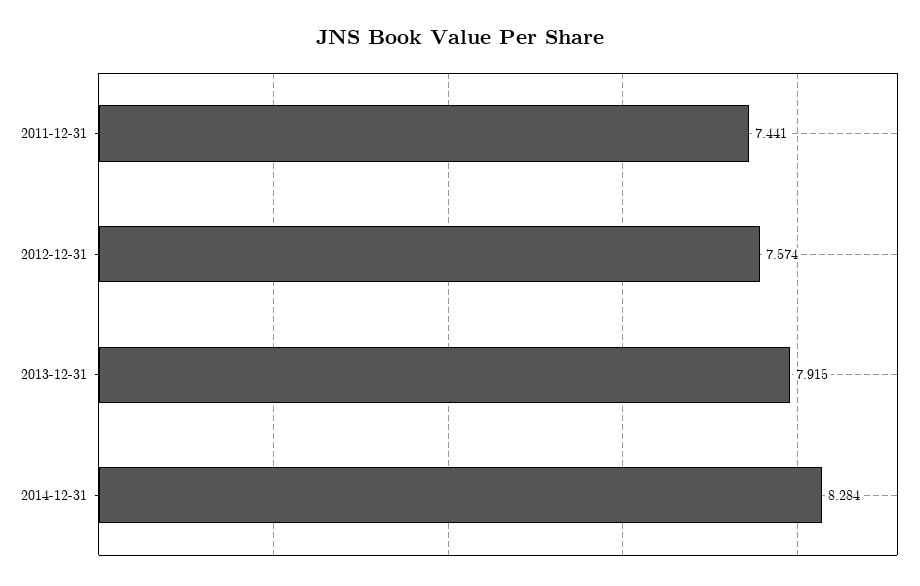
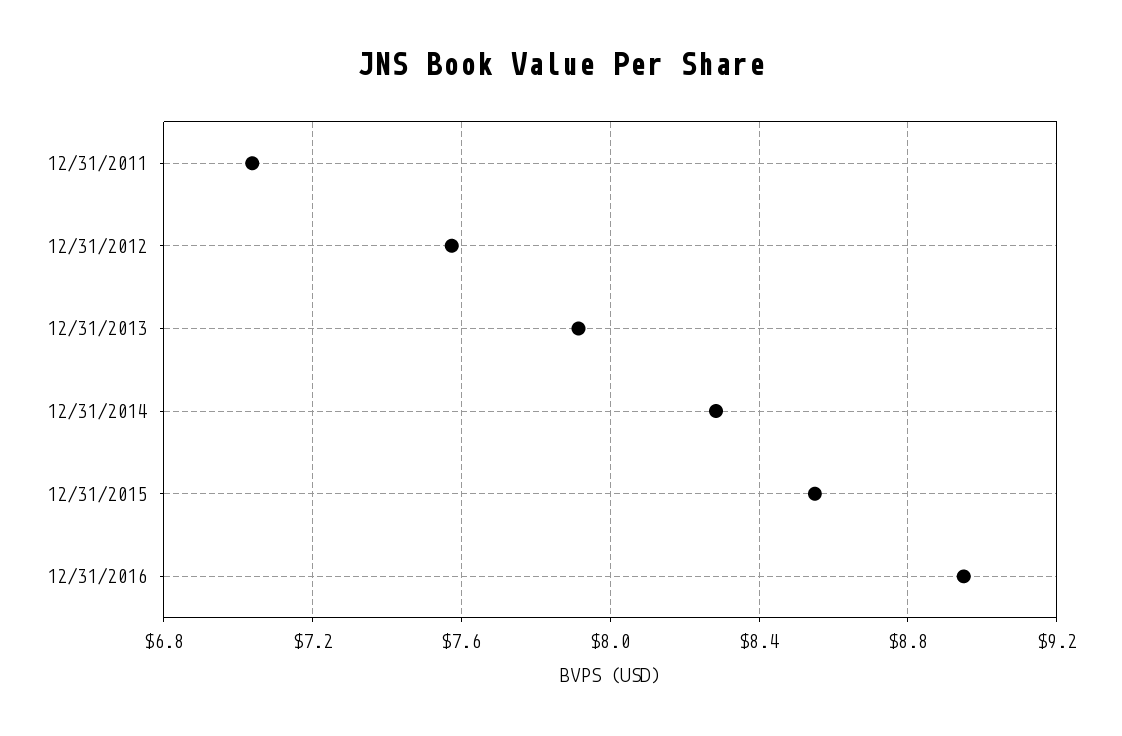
2011-12-31: 7.441 -> 7.05
12/31/2015: none -> 8.55
12/31/2016: none -> 8.95

